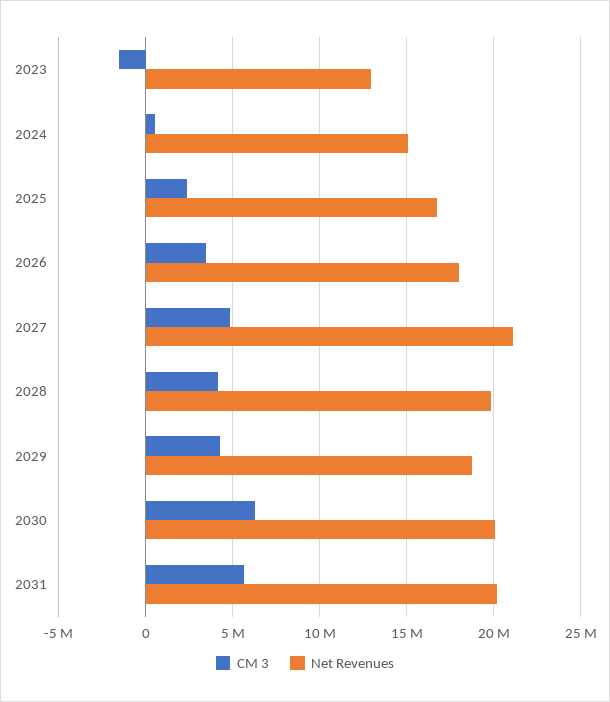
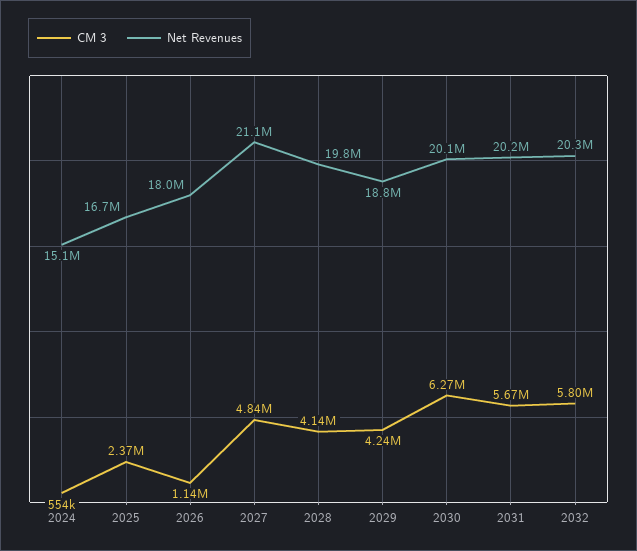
CM 3, 2023: -1500000 -> none
Net Revenues, 2023: 13000000 -> none
CM 3, 2026: 3500000 -> 1140000
CM 3, 2032: none -> 5800000
Net Revenues, 2032: none -> 20300000

